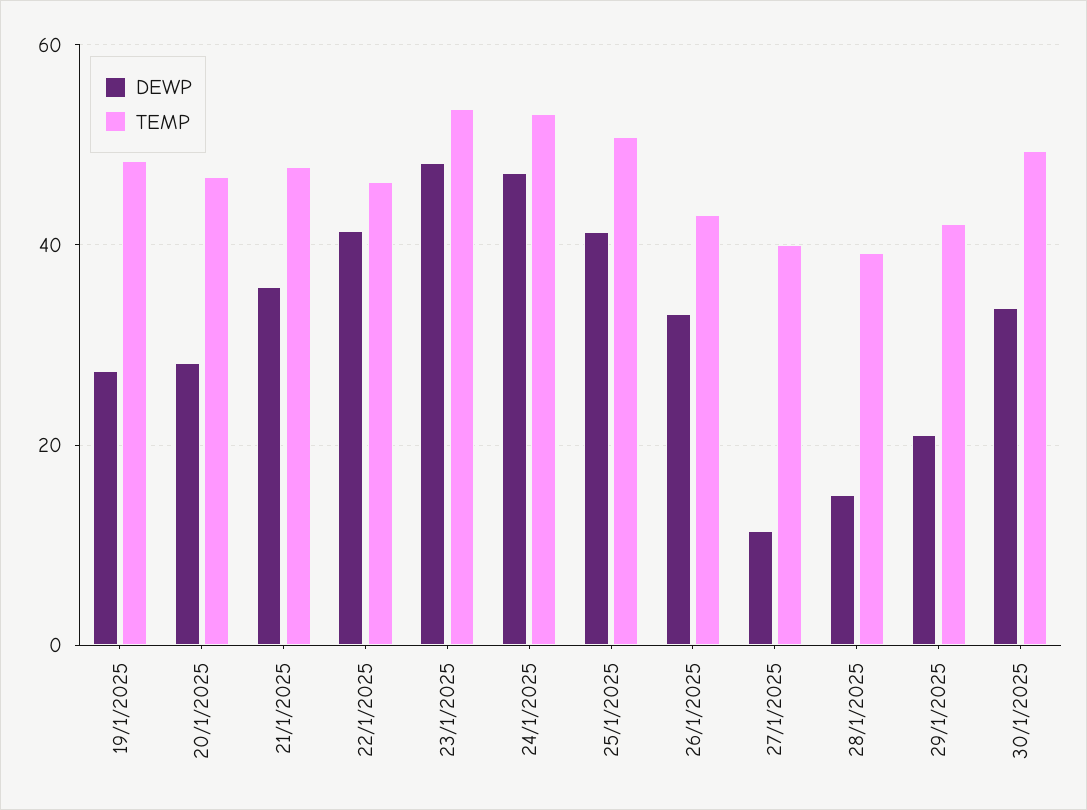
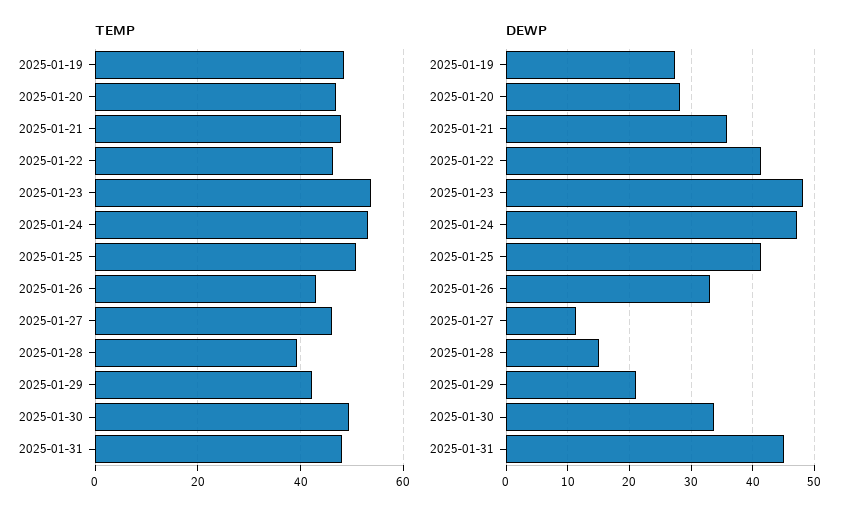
TEMP, 27/1/2025: 40 -> 46
TEMP, 2025-01-31: none -> 48
DEWP, 2025-01-31: none -> 45

